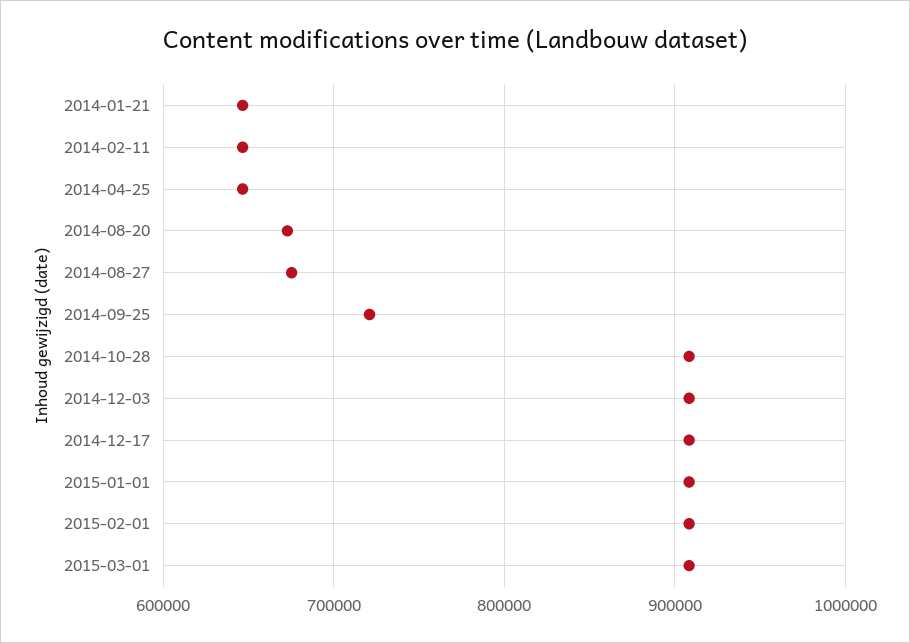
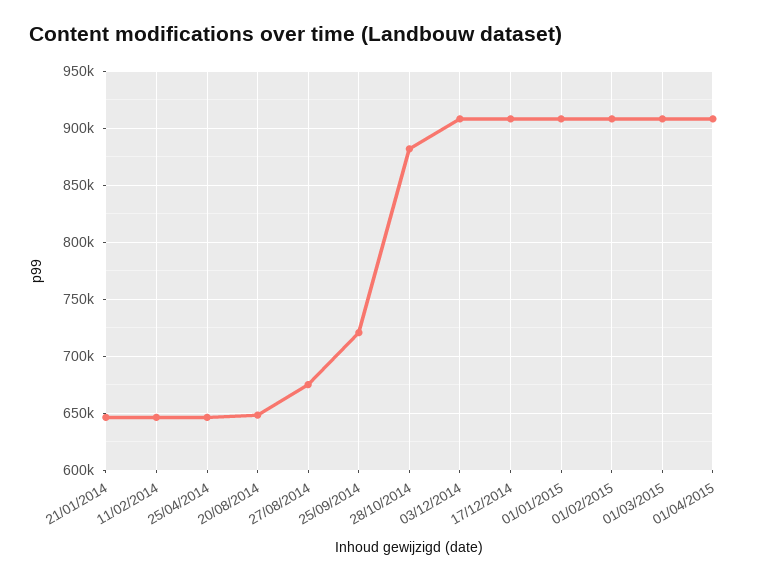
2014-08-20: 670000 -> 650000
2014-10-28: 910000 -> 880000
01/04/2015: none -> 910000

